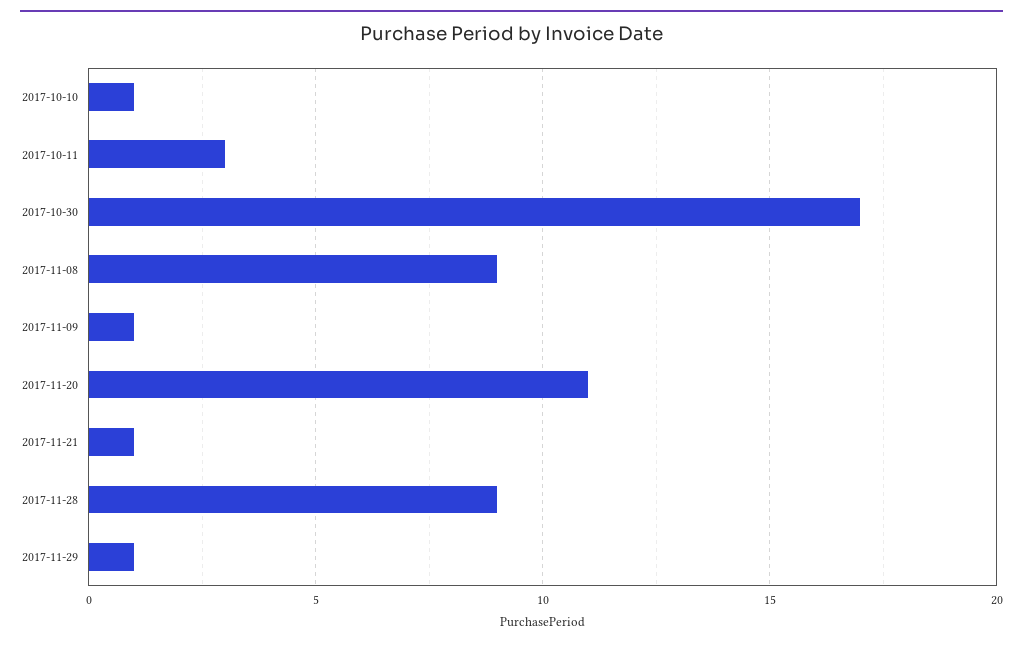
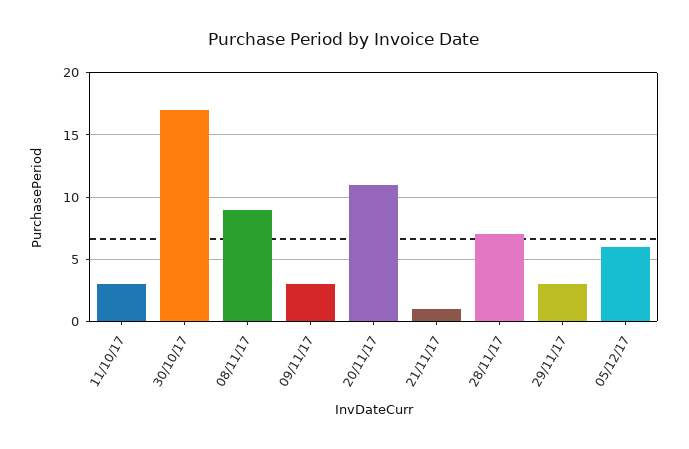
2017-10-10: 1 -> none
2017-11-09: 1 -> 3
2017-11-28: 9 -> 7
2017-11-29: 1 -> 3
05/12/17: none -> 6

